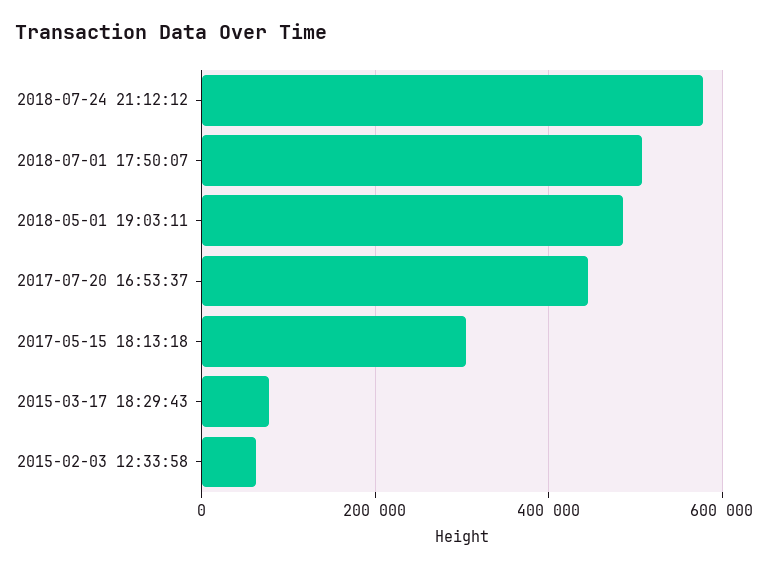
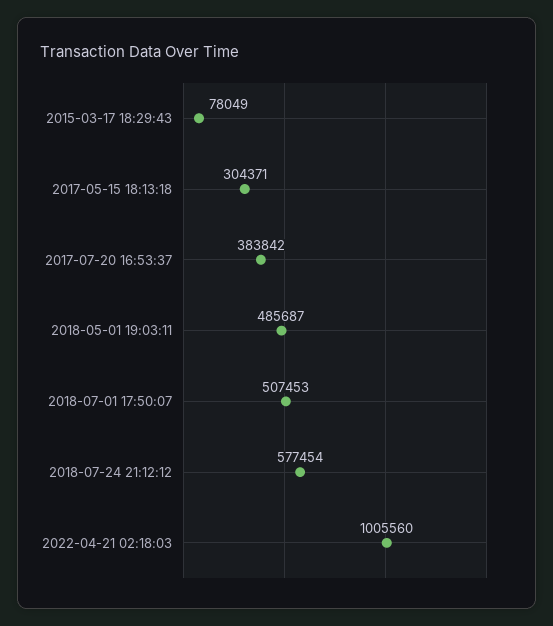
2017-07-20 16:53:37: 440000 -> 383842
2015-02-03 12:33:58: 60000 -> none
2022-04-21 02:18:03: none -> 1005560

